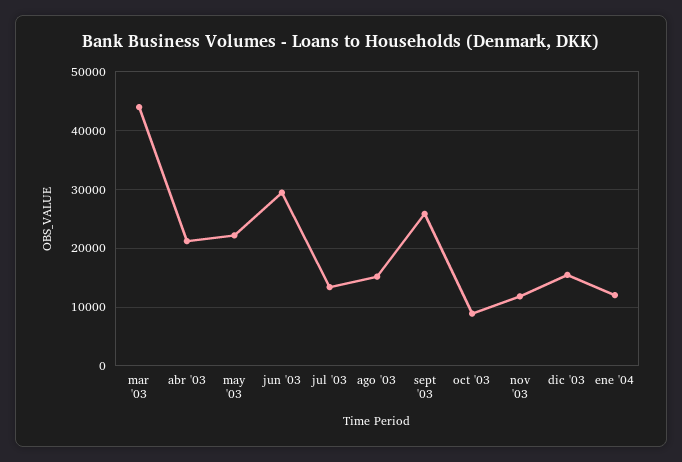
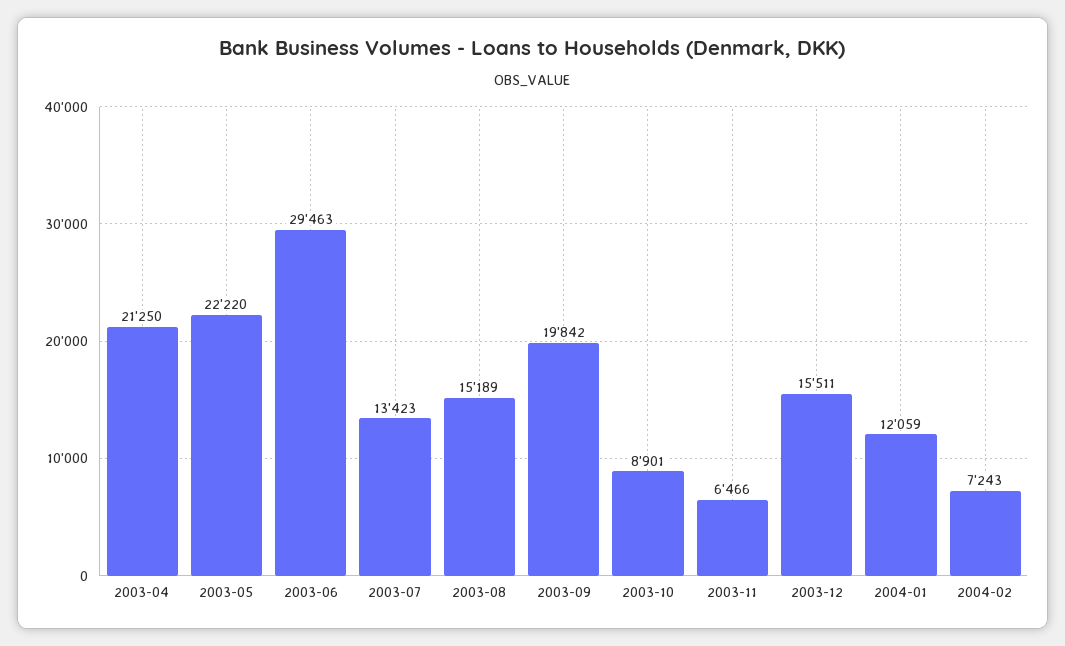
mar '03: 44000 -> none
sept '03: 26000 -> 19842
nov '03: 12000 -> 6466
2004-02: none -> 7243

